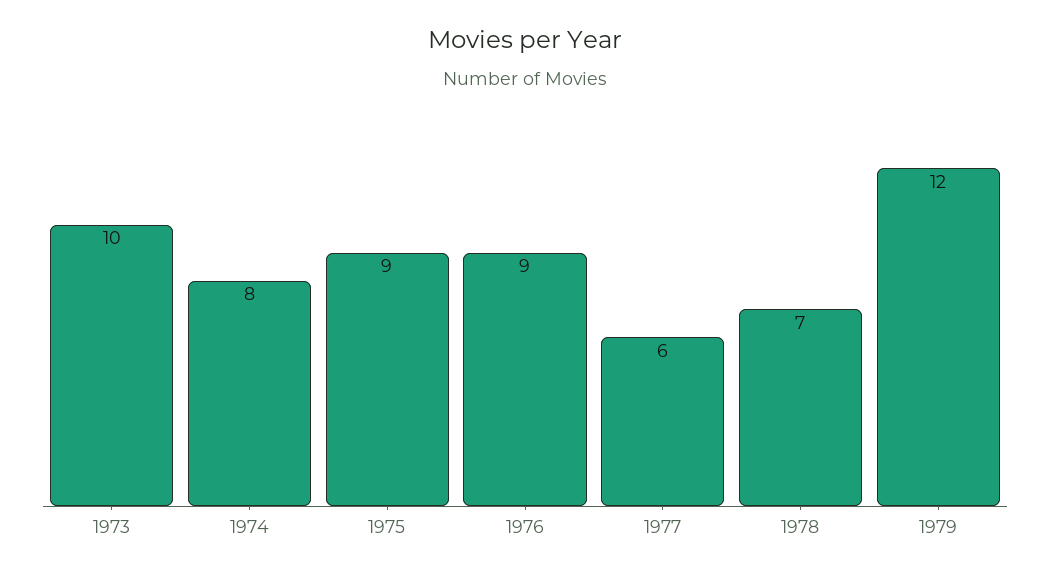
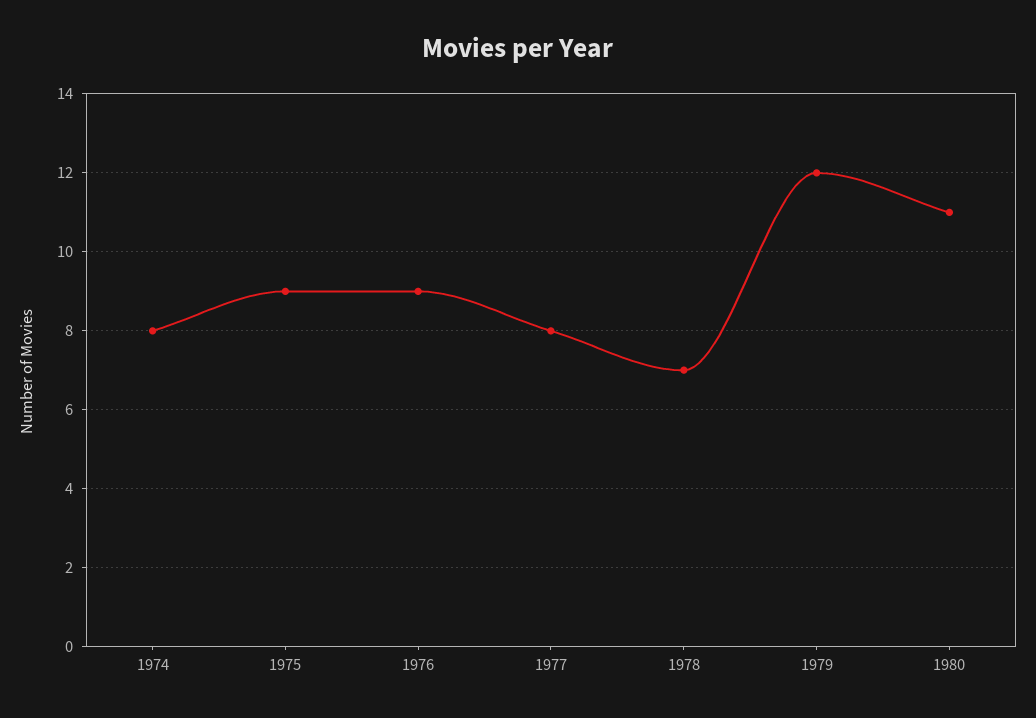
1973: 10 -> none
1977: 6 -> 8
1980: none -> 11

